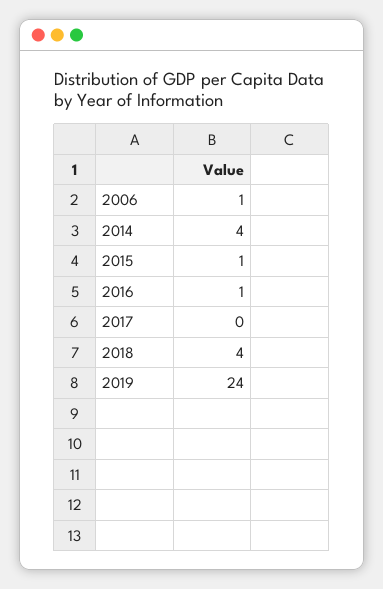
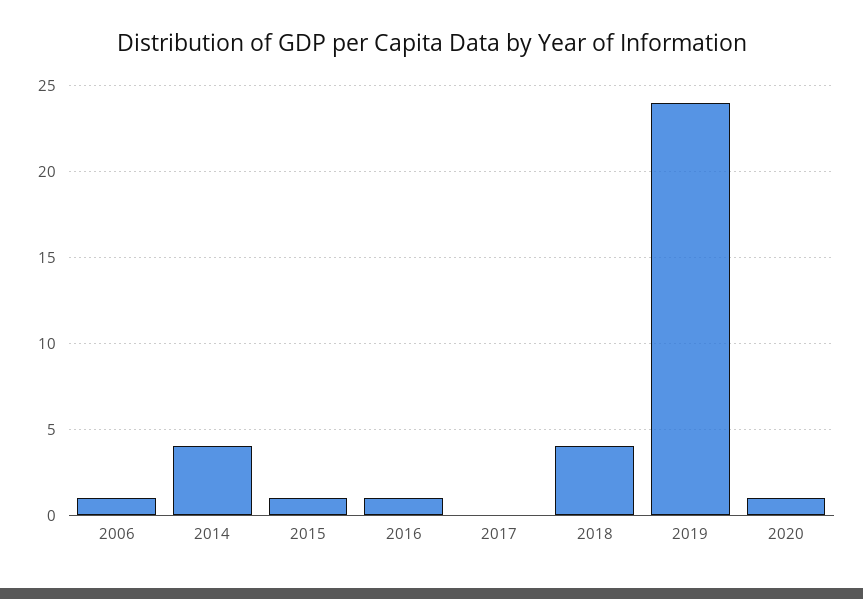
2020: none -> 1

